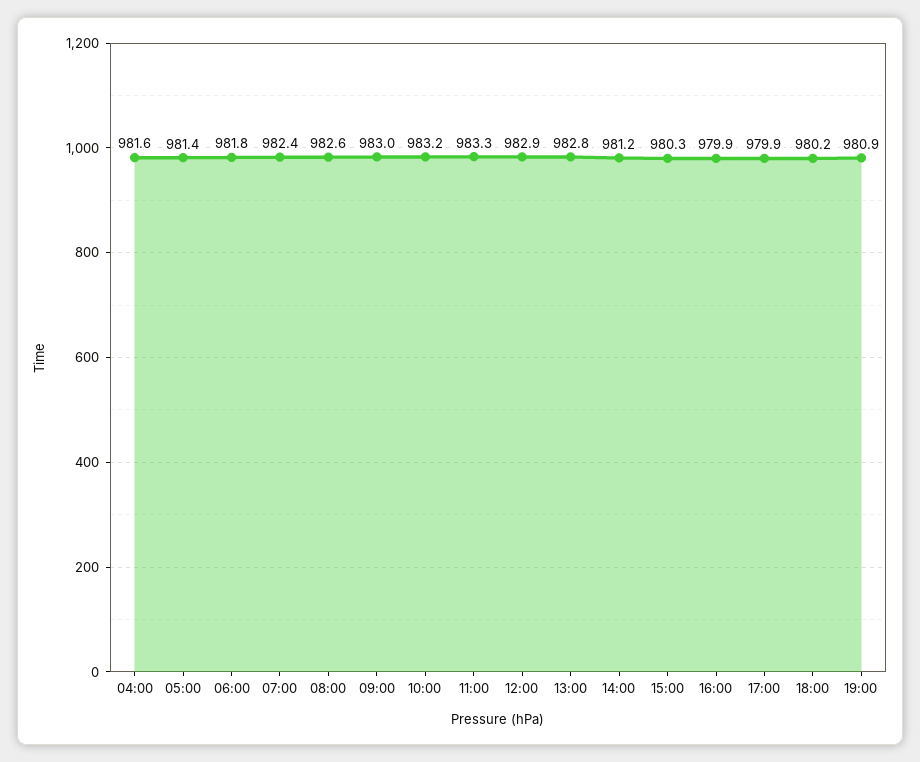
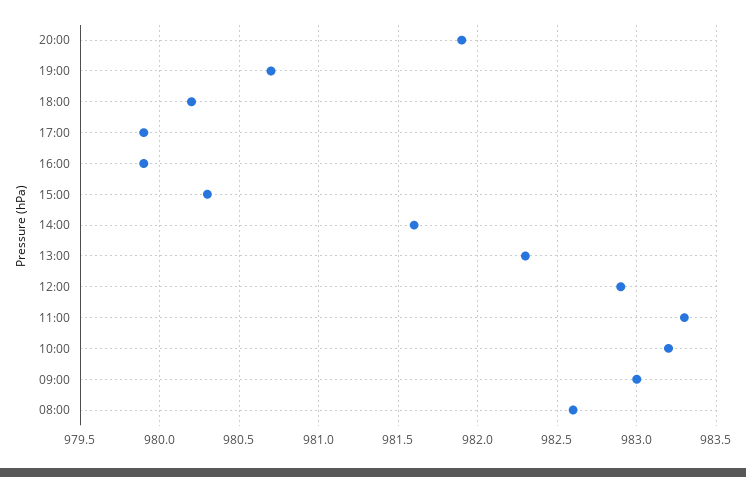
04:00: 981.6 -> none
05:00: 981.4 -> none
06:00: 981.8 -> none
07:00: 982.4 -> none
13:00: 982.8 -> 982.3
14:00: 981.2 -> 981.6
19:00: 980.9 -> 980.7
20:00: none -> 981.9

